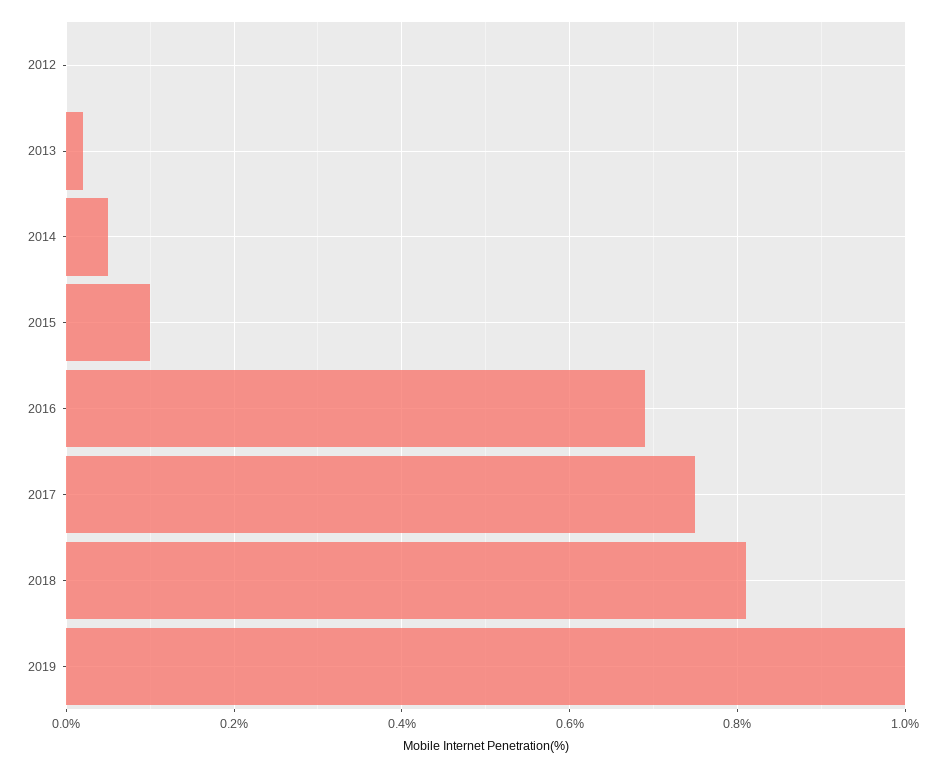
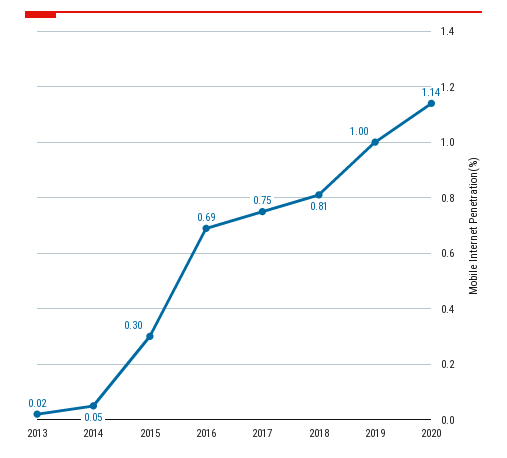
2012: 0 -> none
2015: 0.1 -> 0.3
2020: none -> 1.14

